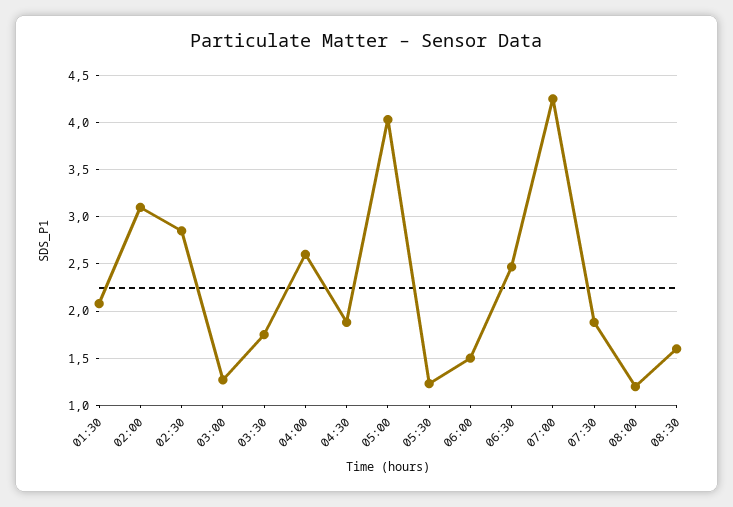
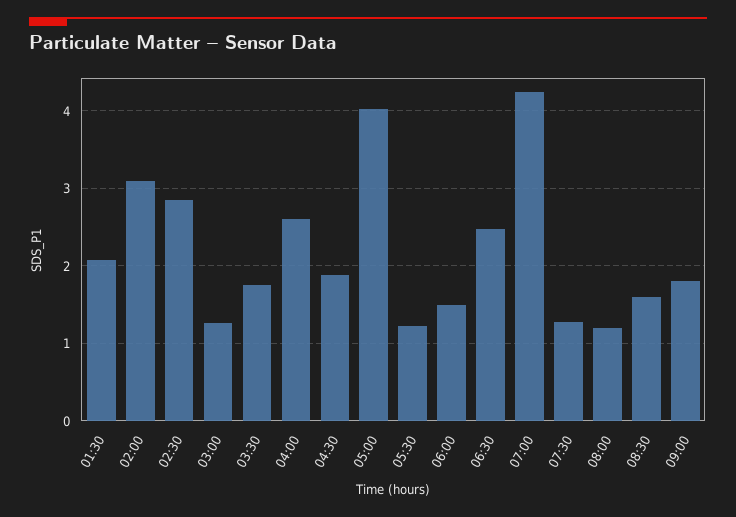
07:30: 1.9 -> 1.3
09:00: none -> 1.8

